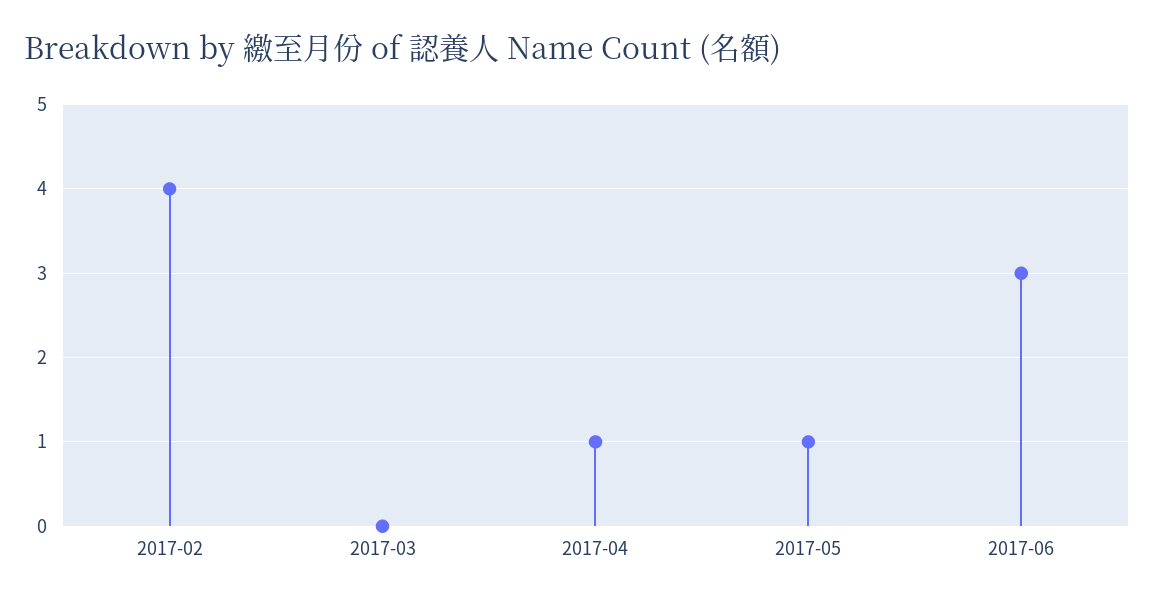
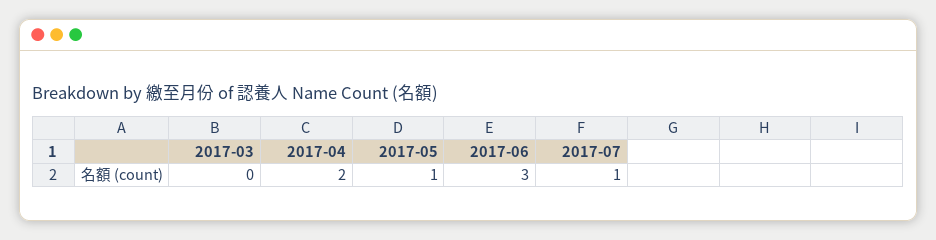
2017-02: 4 -> none
2017-04: 1 -> 2
2017-07: none -> 1

